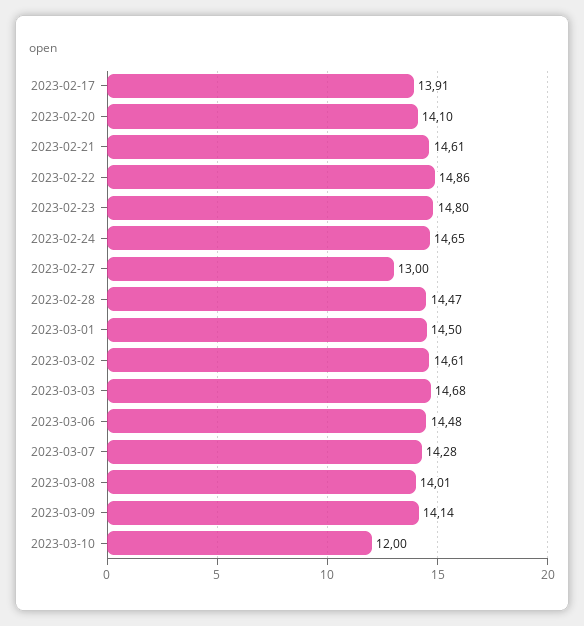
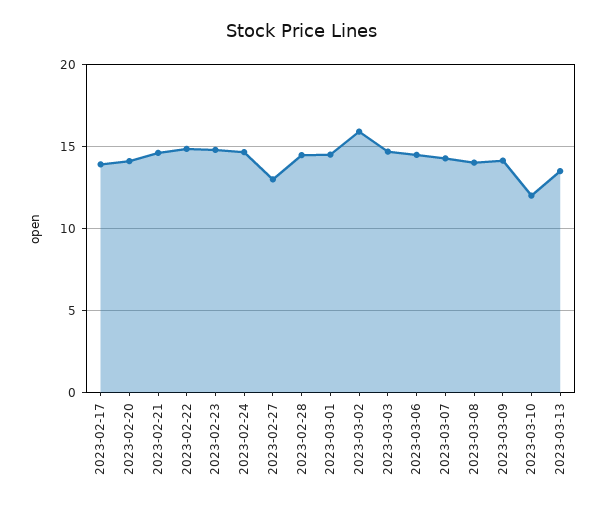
2023-03-02: 14.61 -> 16
2023-03-13: none -> 13.5

